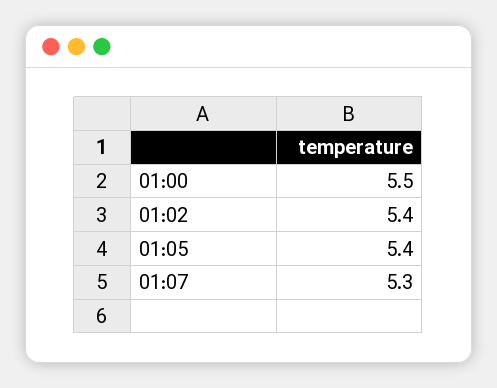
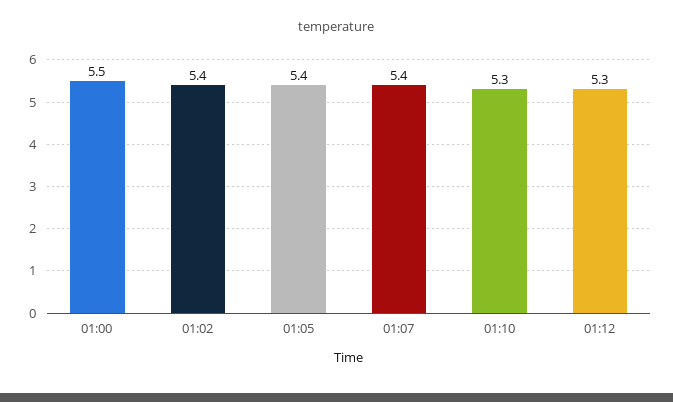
01:07: 5.3 -> 5.4
01:10: none -> 5.3
01:12: none -> 5.3

